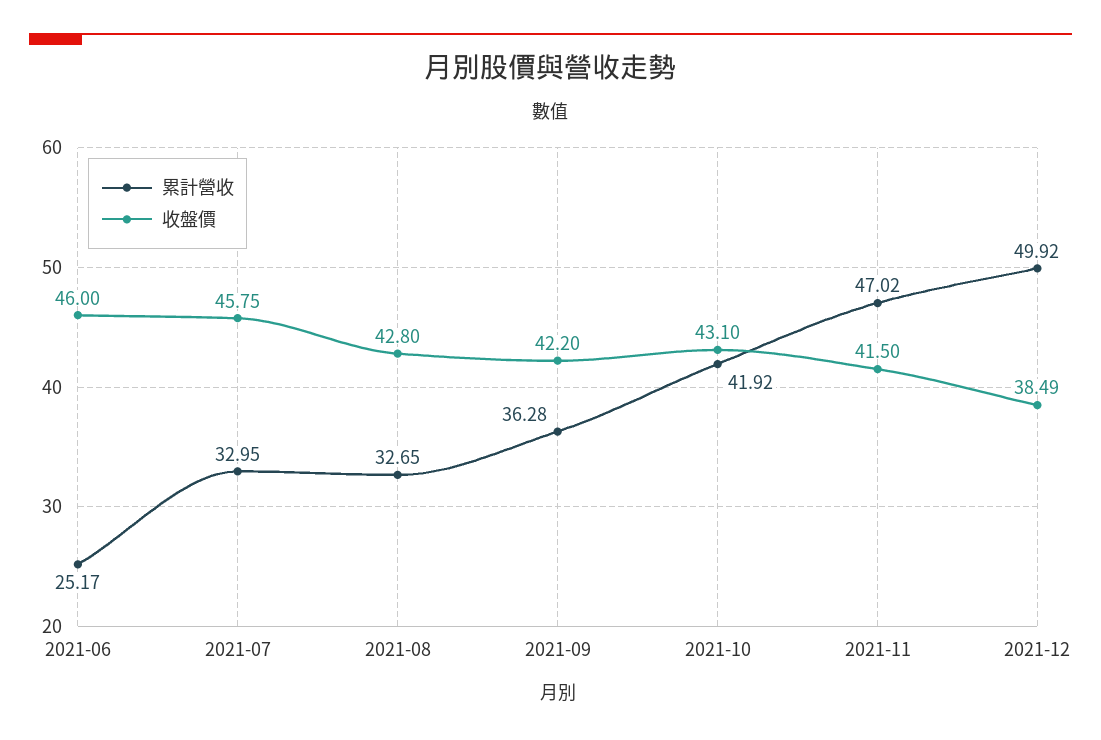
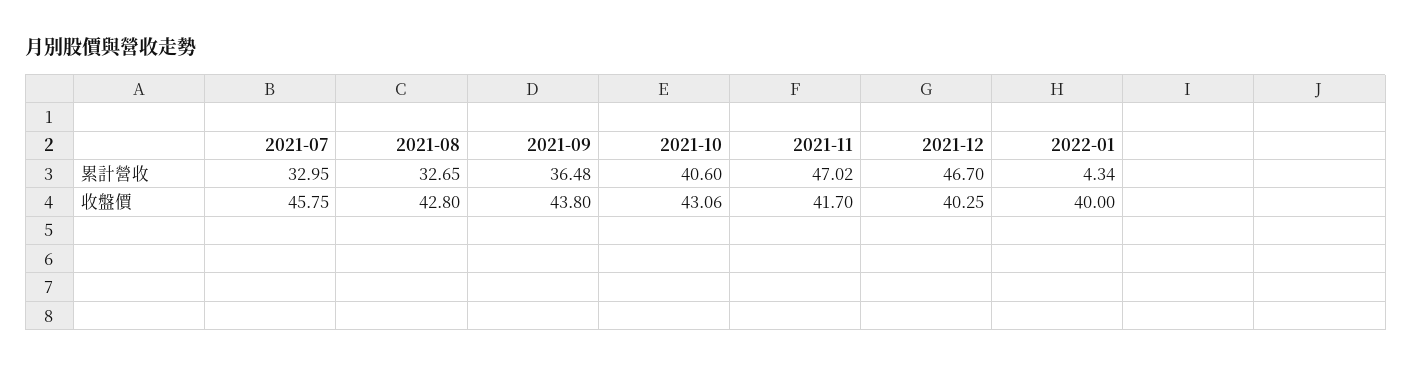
累計營收, 2021-06: 25.17 -> none
收盤價, 2021-06: 46 -> none
累計營收, 2021-09: 36.28 -> 36.48
收盤價, 2021-09: 42.2 -> 43.8
累計營收, 2021-10: 41.92 -> 40.6
收盤價, 2021-10: 43.1 -> 43.06
收盤價, 2021-11: 41.5 -> 41.7
累計營收, 2021-12: 49.92 -> 46.7
收盤價, 2021-12: 38.49 -> 40.25
累計營收, 2022-01: none -> 4.34
收盤價, 2022-01: none -> 40

